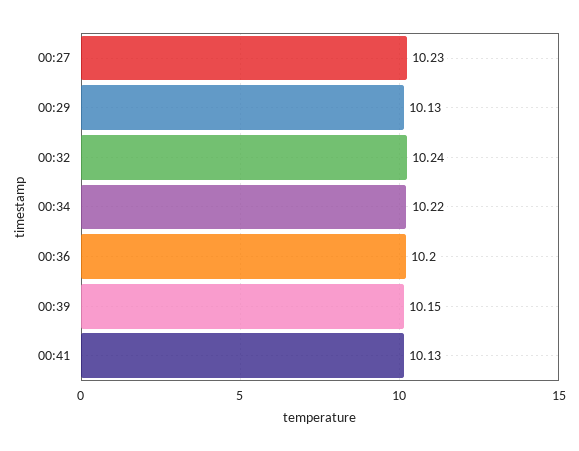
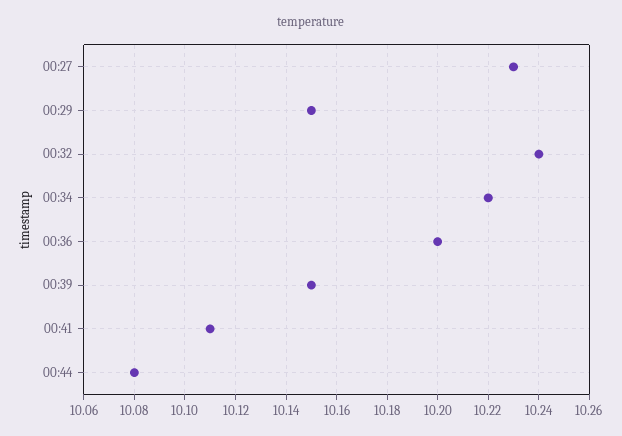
00:29: 10.13 -> 10.15
00:41: 10.13 -> 10.11
00:44: none -> 10.08

